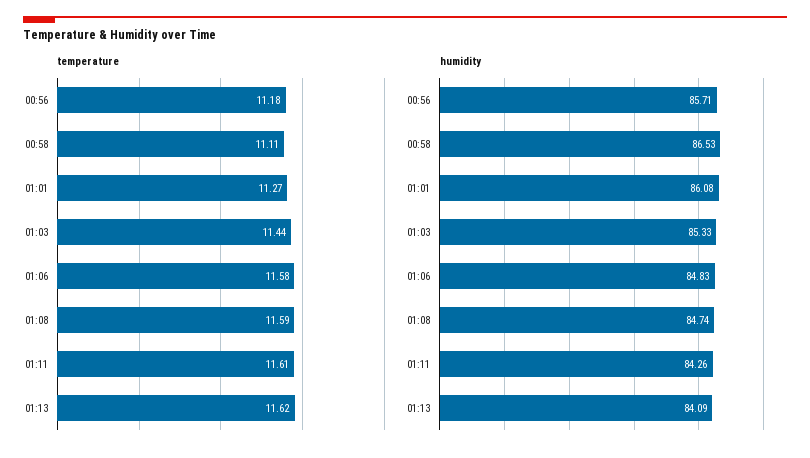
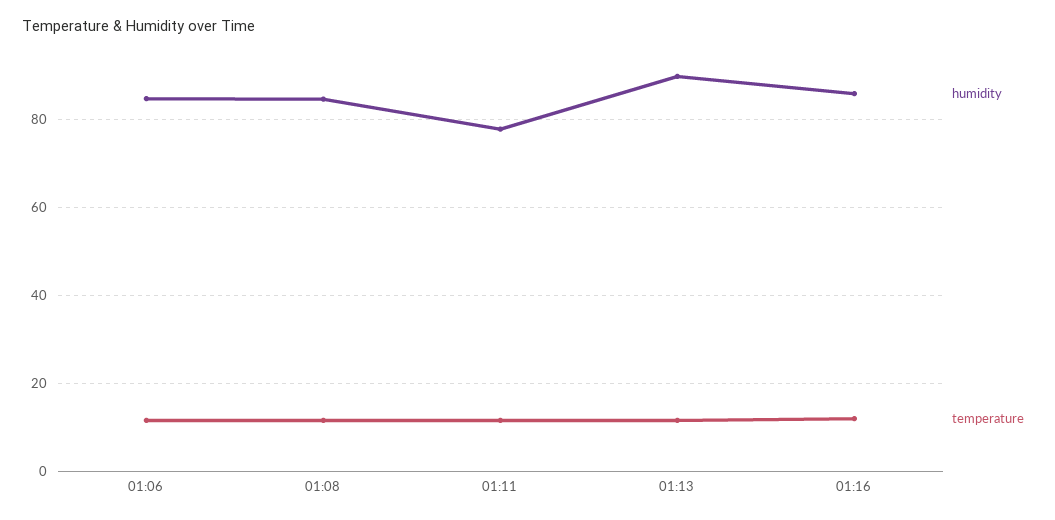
temperature, 00:56: 11.18 -> none
temperature, 00:58: 11.11 -> none
temperature, 01:01: 11.27 -> none
temperature, 01:03: 11.44 -> none
humidity, 00:56: 85.71 -> none
humidity, 00:58: 86.53 -> none
humidity, 01:01: 86.08 -> none
humidity, 01:03: 85.33 -> none
humidity, 01:11: 84.26 -> 78
humidity, 01:13: 84.09 -> 90
humidity, 01:16: none -> 86
temperature, 01:16: none -> 12

